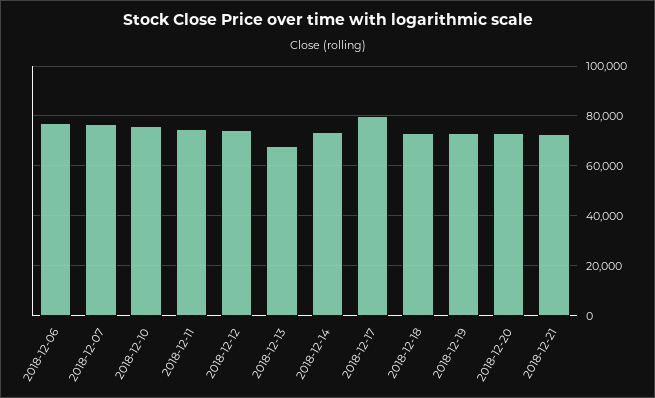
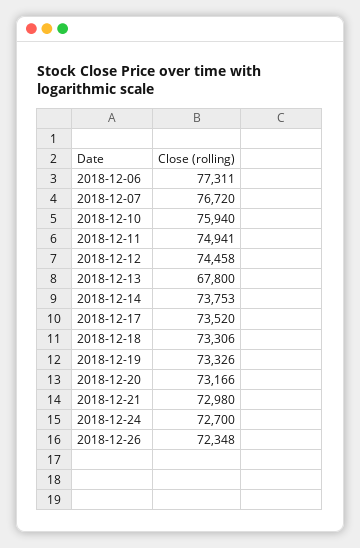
2018-12-17: 80000 -> 73520
2018-12-24: none -> 72700
2018-12-26: none -> 72348

